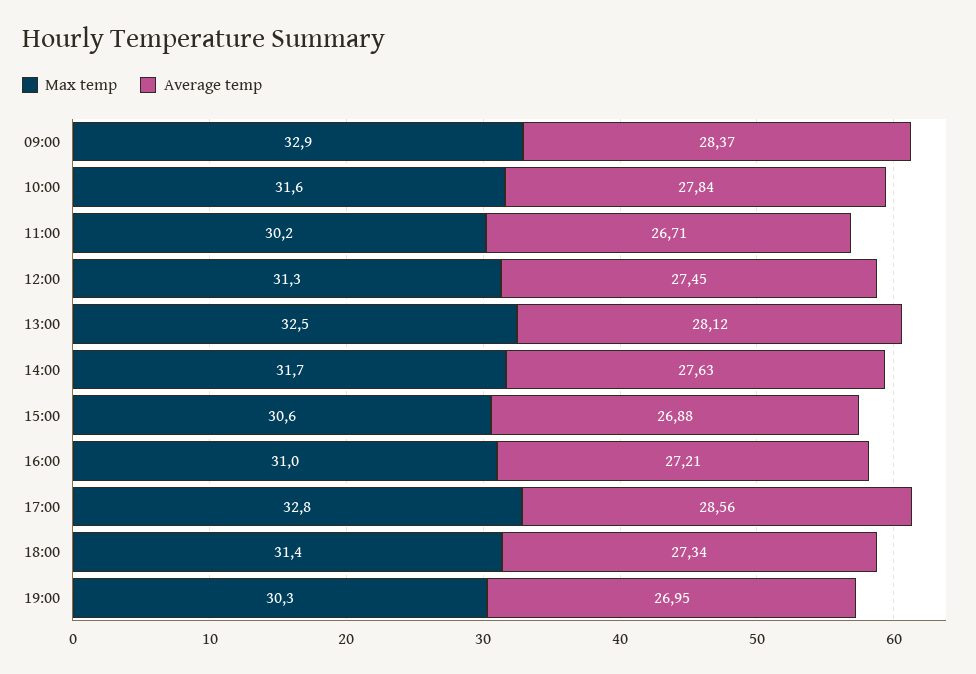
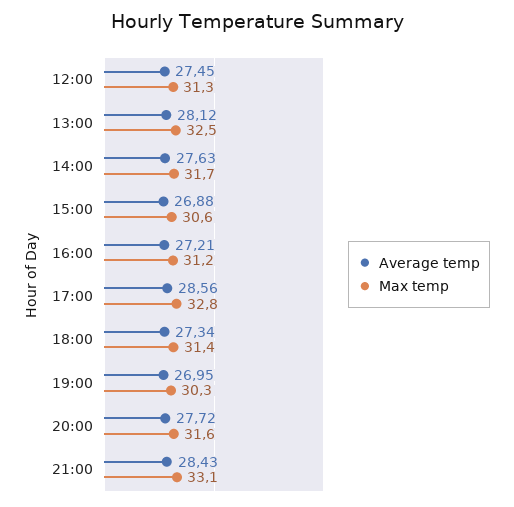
Max temp, 09:00: 32.9 -> none
Average temp, 09:00: 28.37 -> none
Max temp, 10:00: 31.6 -> none
Average temp, 10:00: 27.84 -> none
Max temp, 11:00: 30.2 -> none
Average temp, 11:00: 26.71 -> none
Max temp, 16:00: 31 -> 31.2
Average temp, 20:00: none -> 27.72
Max temp, 20:00: none -> 31.6
Average temp, 21:00: none -> 28.43
Max temp, 21:00: none -> 33.1

